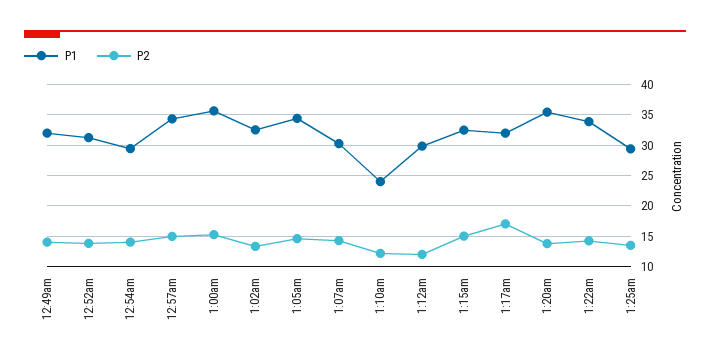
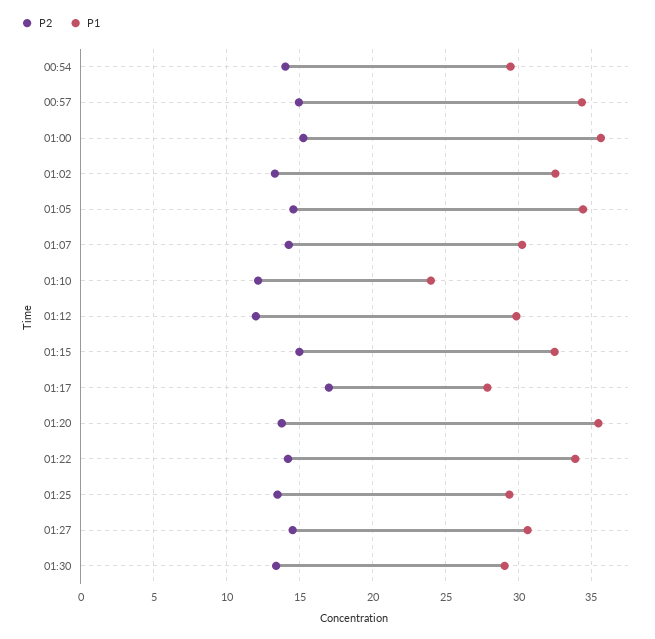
P1, 12:49am: 32 -> none
P2, 12:49am: 14 -> none
P1, 12:52am: 31 -> none
P2, 12:52am: 14 -> none
P1, 1:17am: 32 -> 28
P2, 01:27: none -> 14.5
P1, 01:27: none -> 30.5
P2, 01:30: none -> 13.5
P1, 01:30: none -> 29

